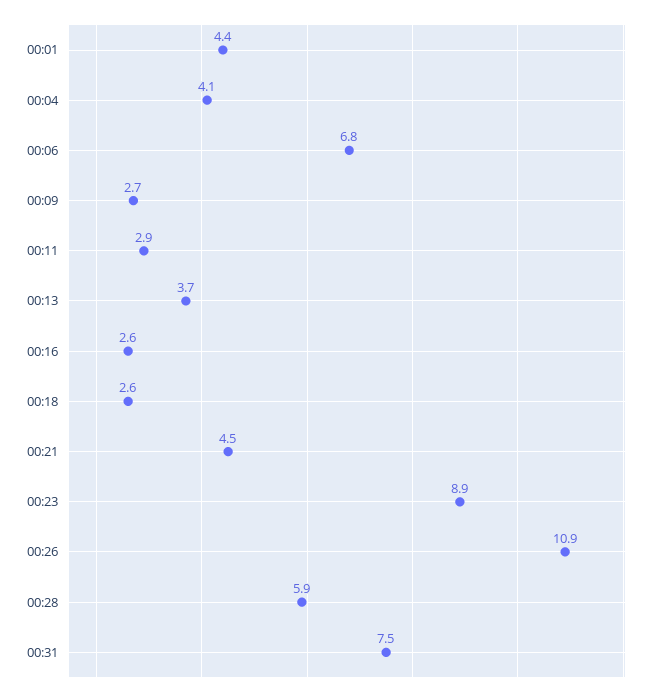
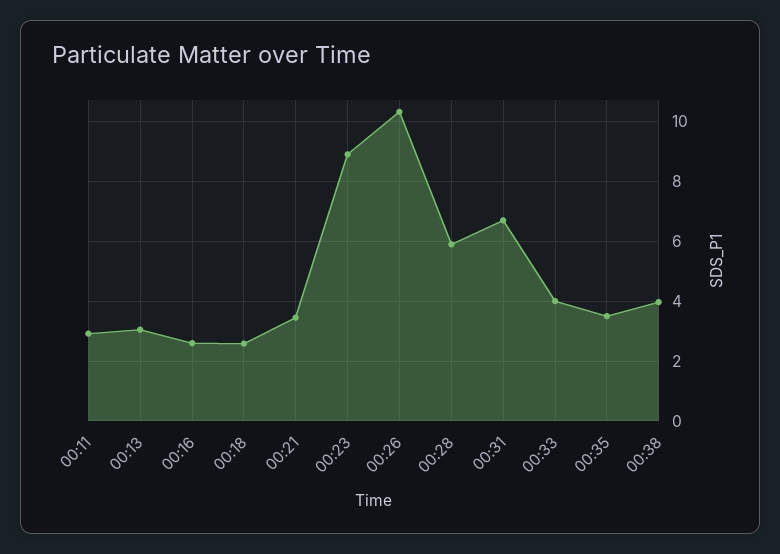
00:01: 4.4 -> none
00:04: 4.1 -> none
00:06: 6.8 -> none
00:09: 2.7 -> none
00:13: 3.7 -> 3
00:21: 4.5 -> 3.5
00:26: 10.9 -> 10.25
00:31: 7.5 -> 6.75
00:33: none -> 4
00:35: none -> 3.5
00:38: none -> 4

